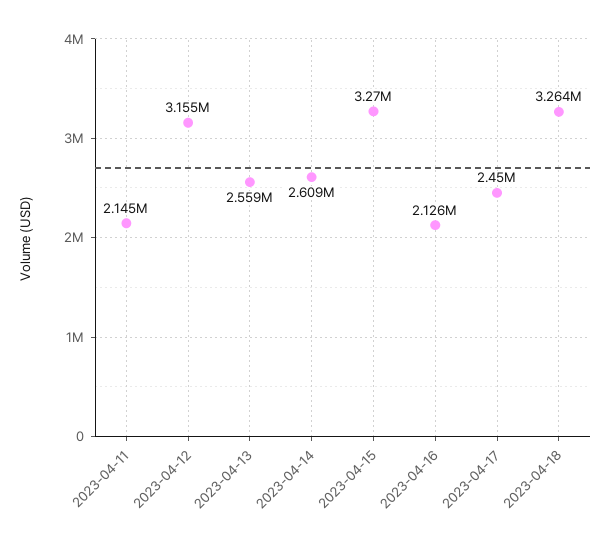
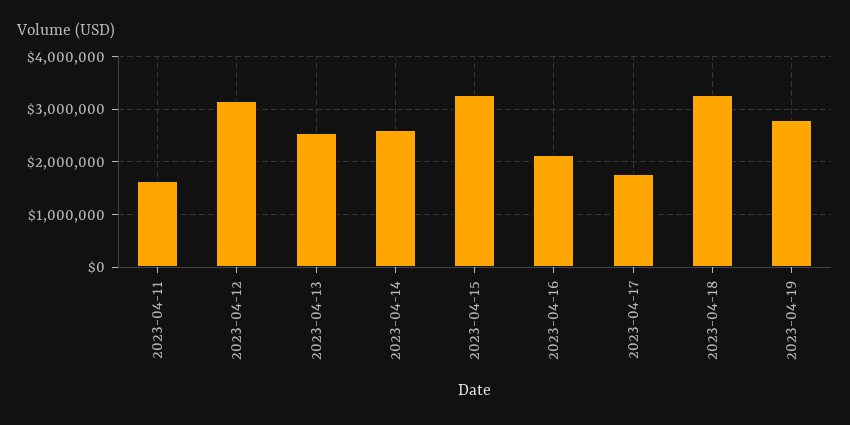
2023-04-11: 2145000 -> 1600000
2023-04-17: 2450000 -> 1800000
2023-04-19: none -> 2800000

